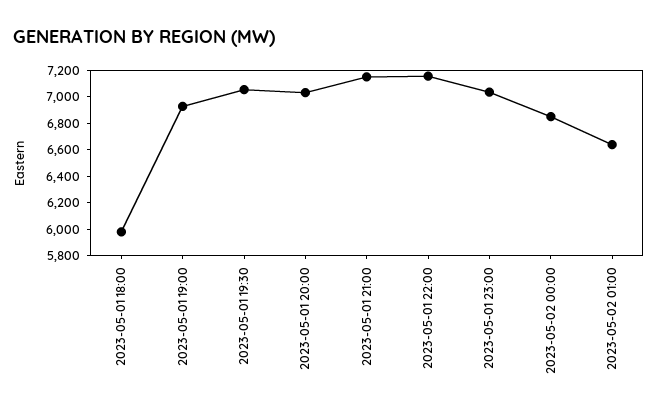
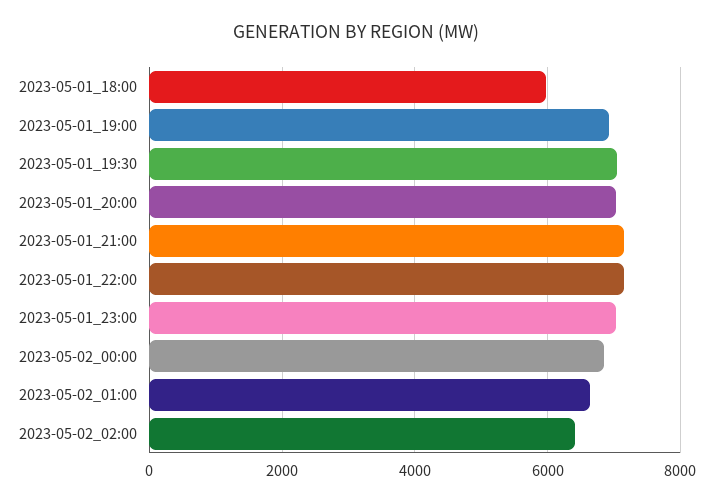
2023-05-02_02:00: none -> 6400

